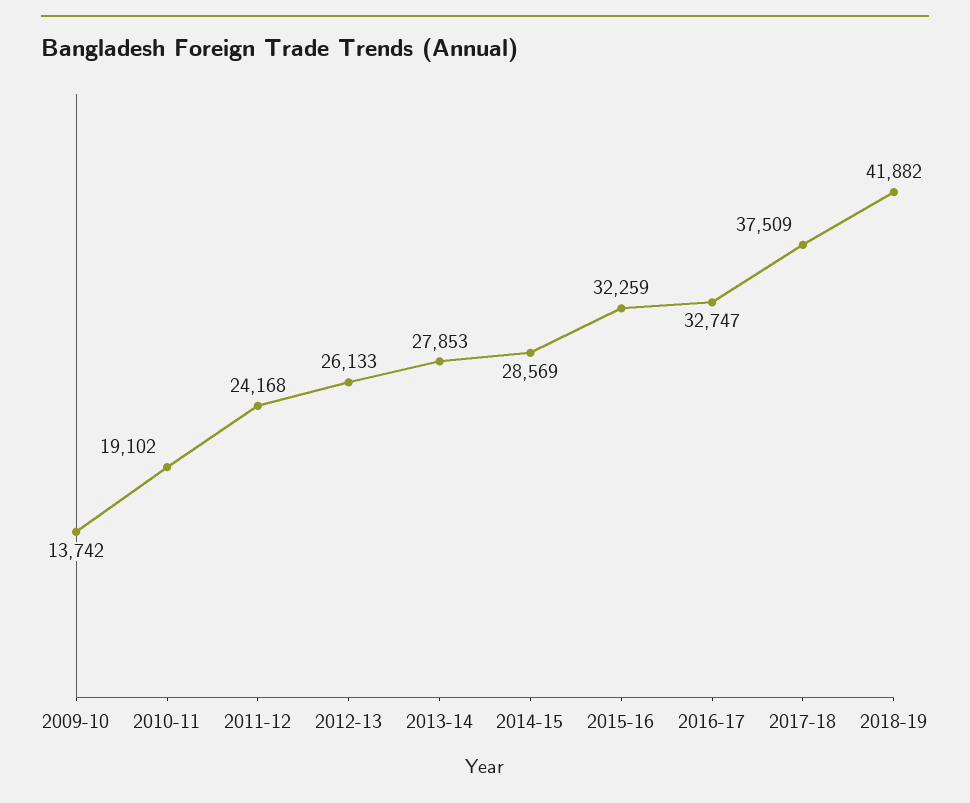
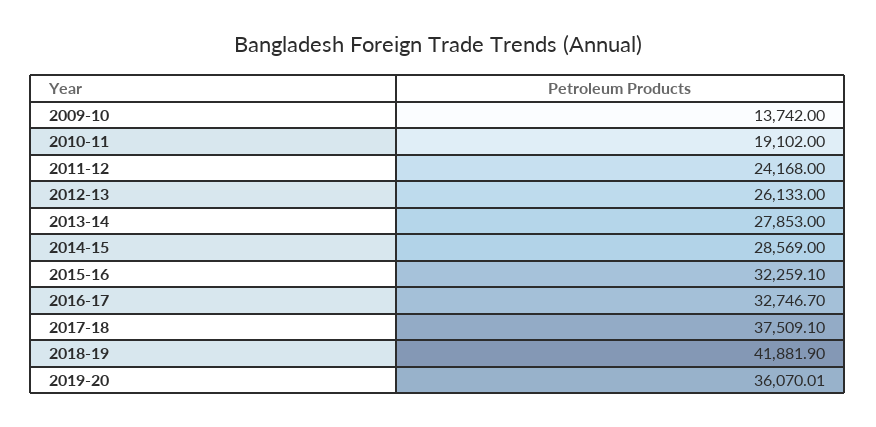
2019-20: none -> 36070.01

